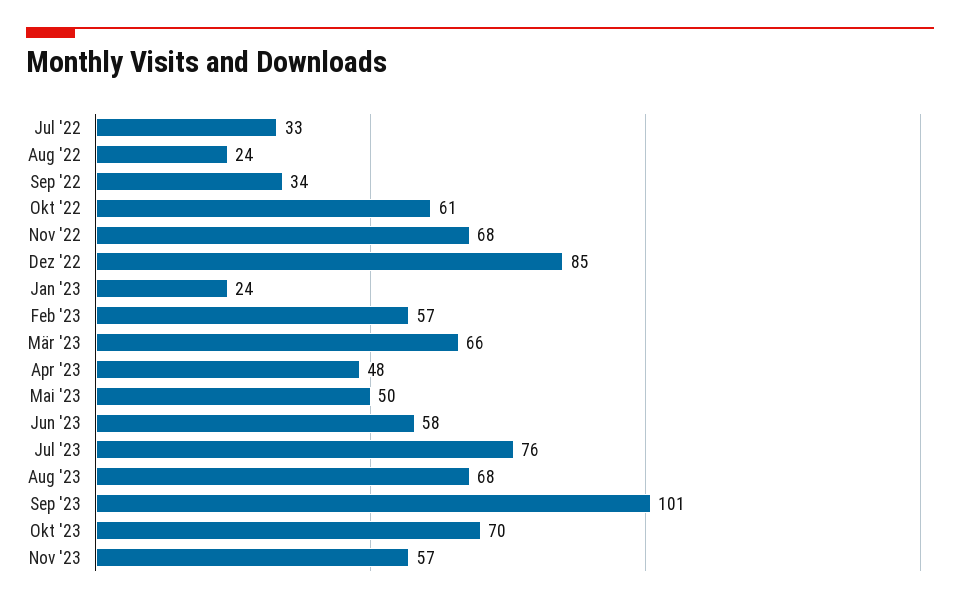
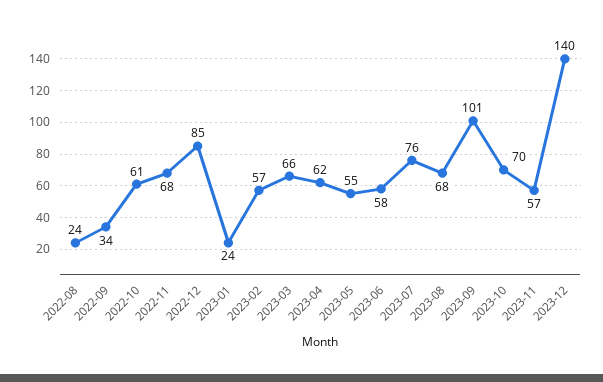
Jul '22: 33 -> none
Apr '23: 48 -> 62
Mai '23: 50 -> 55
2023-12: none -> 140

